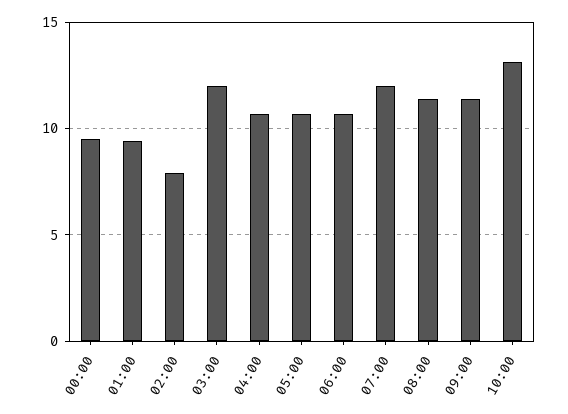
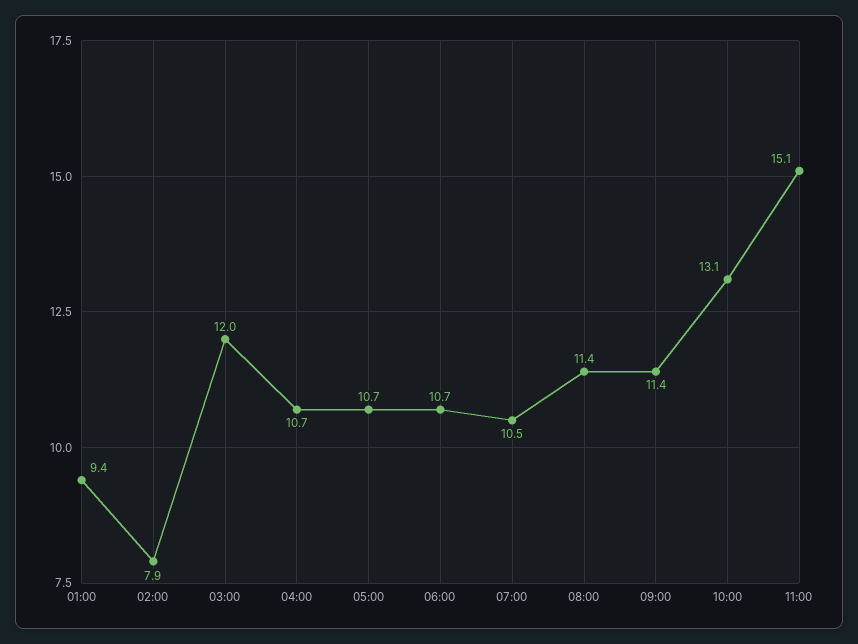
00:00: 9.5 -> none
07:00: 12 -> 10.5
11:00: none -> 15.1

